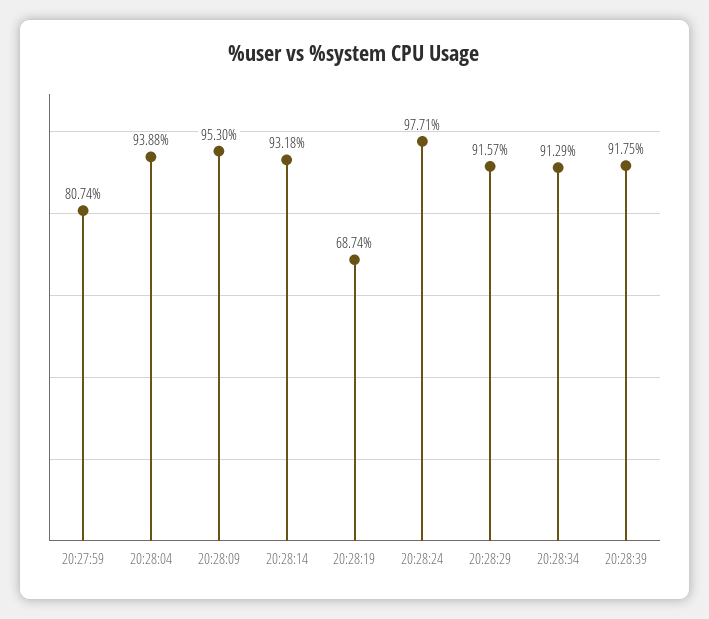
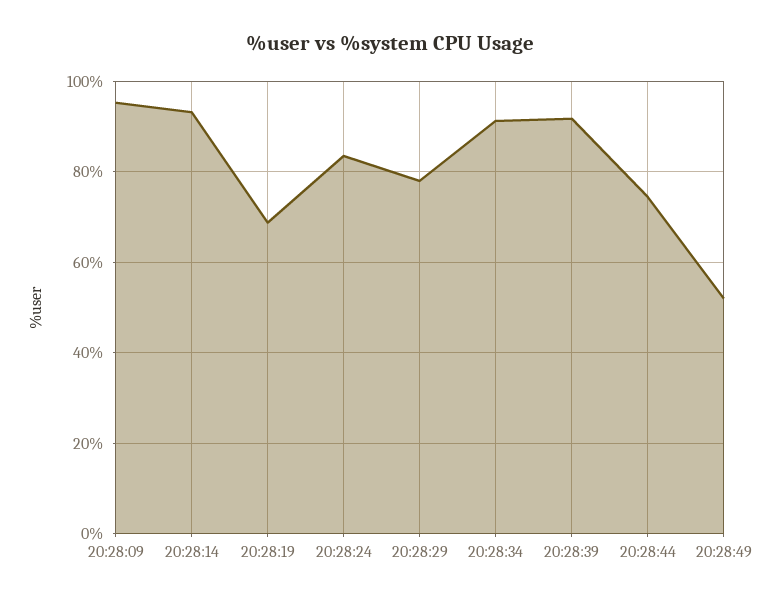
20:27:59: 80.74 -> none
20:28:04: 93.88 -> none
20:28:24: 97.71 -> 84
20:28:29: 91.57 -> 78
20:28:44: none -> 74
20:28:49: none -> 52

